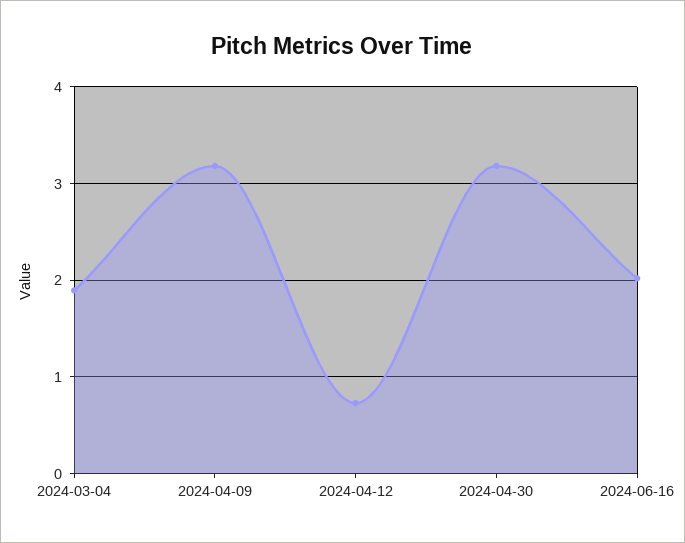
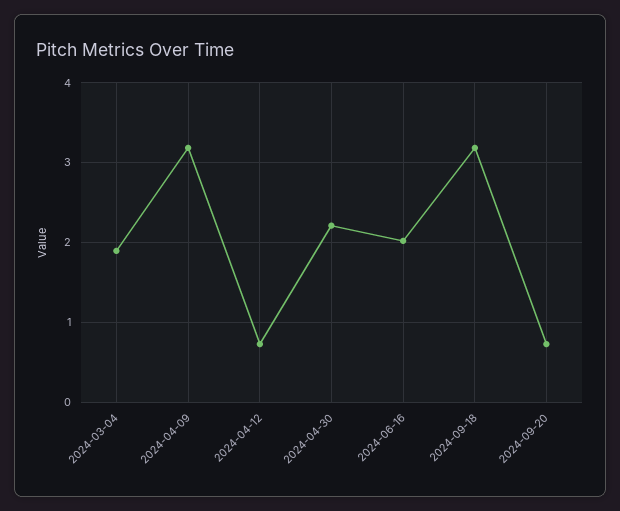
2024-04-30: 3.2 -> 2.2
2024-09-18: none -> 3.2
2024-09-20: none -> 0.7

